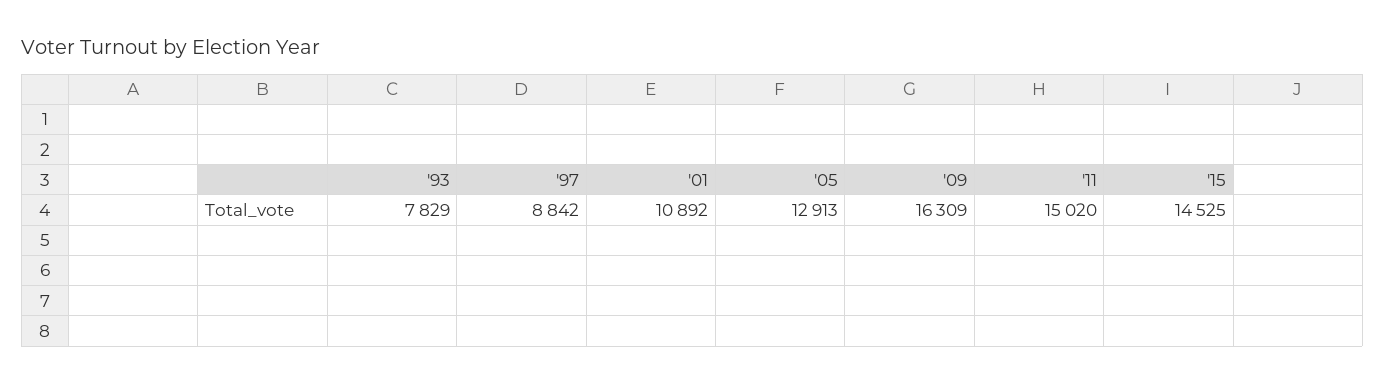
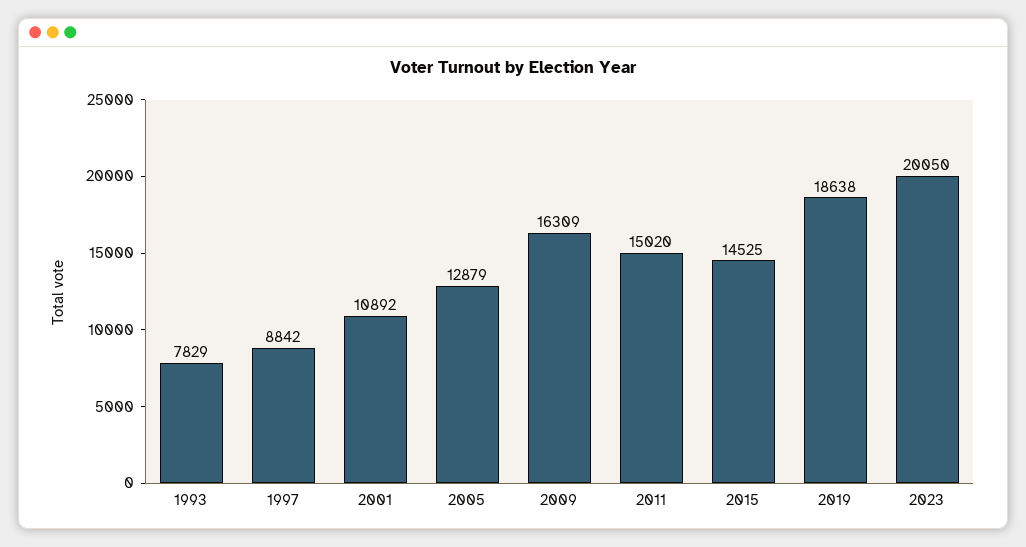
'05: 12913 -> 12879
2019: none -> 18638
2023: none -> 20050

